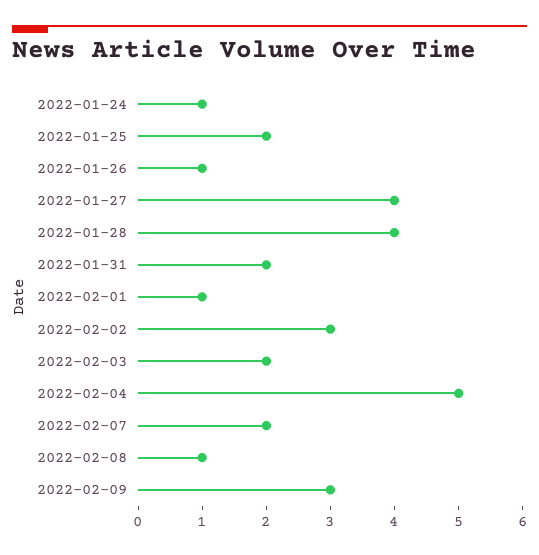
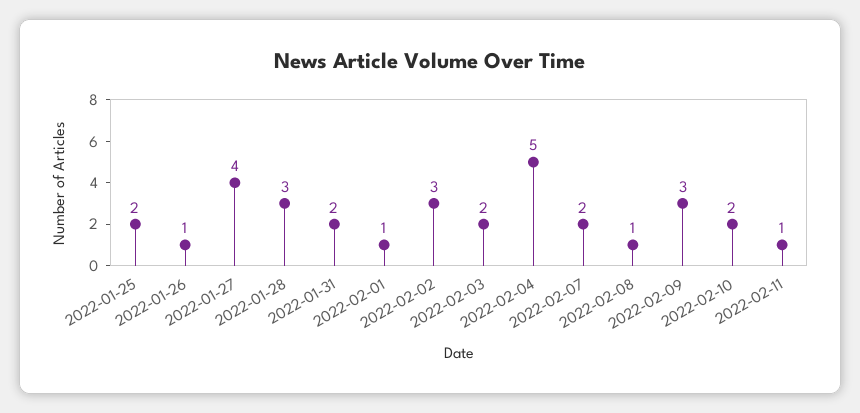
2022-01-24: 1 -> none
2022-01-28: 4 -> 3
2022-02-10: none -> 2
2022-02-11: none -> 1

